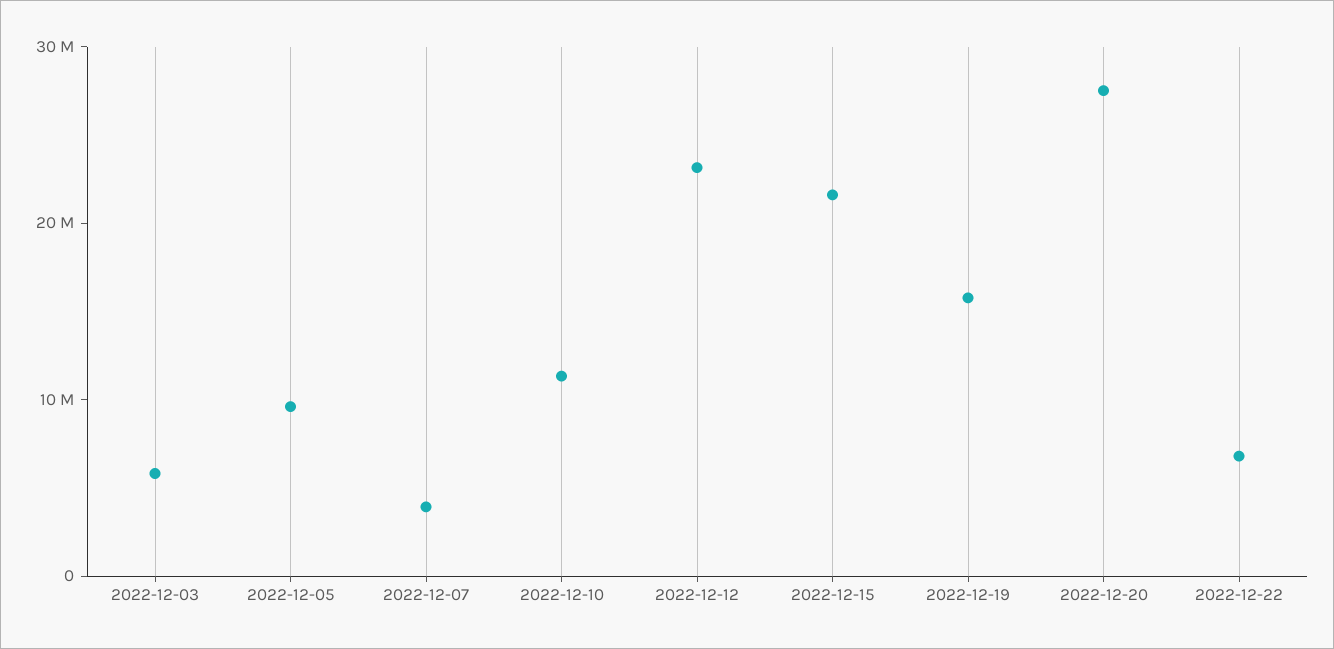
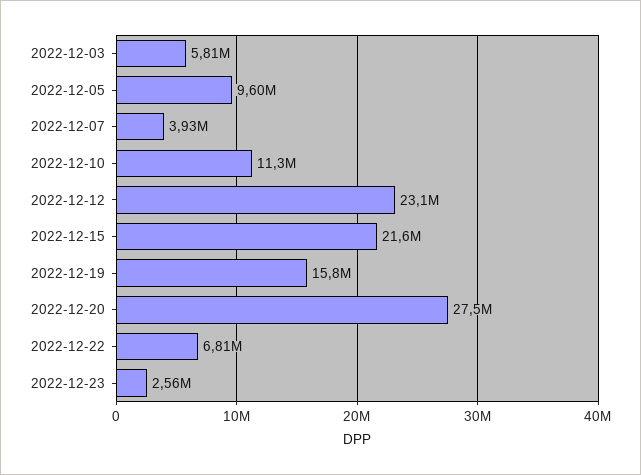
2022-12-23: none -> 2560000

